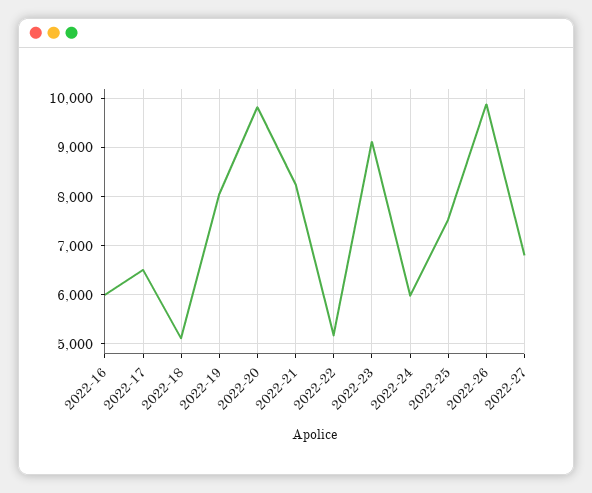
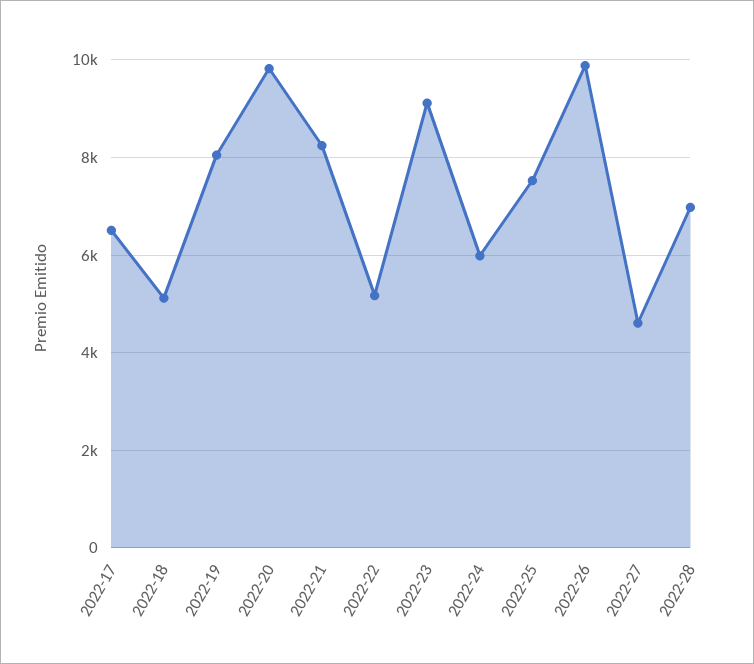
2022-16: 6000 -> none
2022-27: 6800 -> 4600
2022-28: none -> 7000

